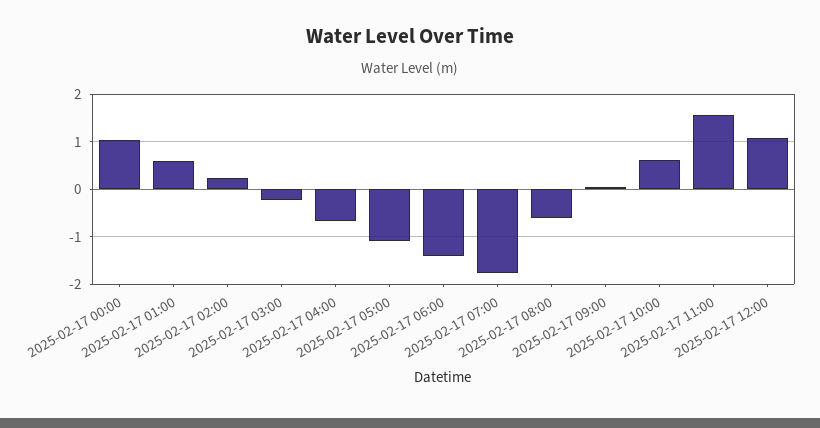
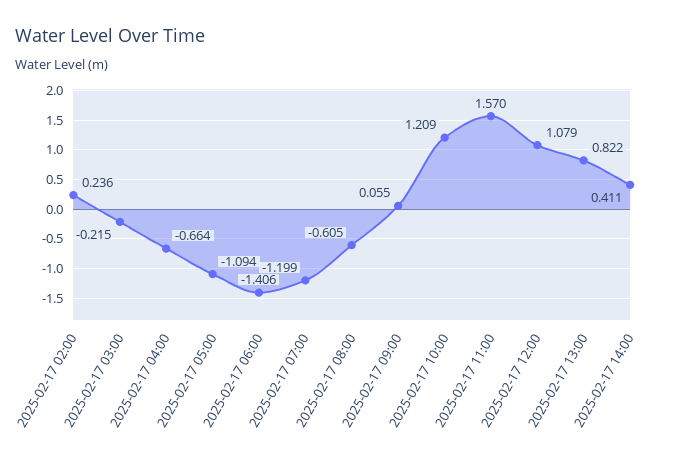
2025-02-17 00:00: 1 -> none
2025-02-17 01:00: 0.6 -> none
2025-02-17 07:00: -1.8 -> -1.199
2025-02-17 10:00: 0.6 -> 1.209
2025-02-17 13:00: none -> 0.822
2025-02-17 14:00: none -> 0.411

